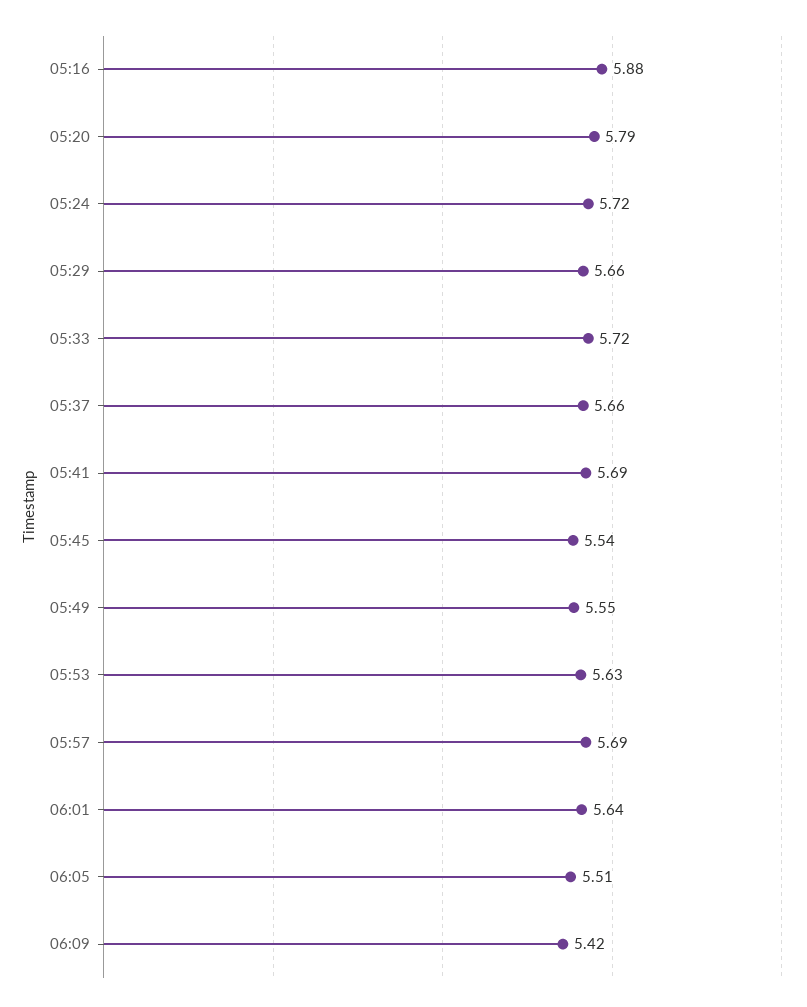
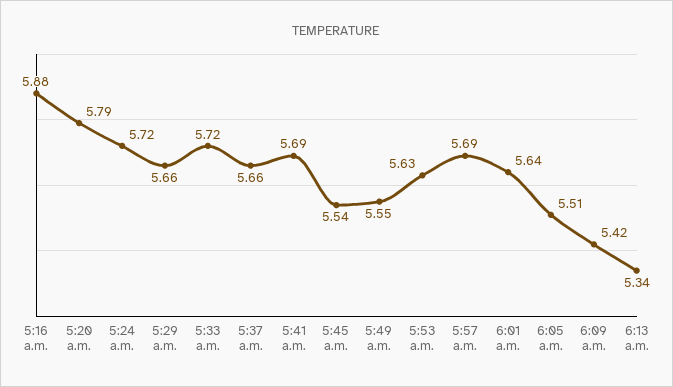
6:13 a.m.: none -> 5.34

